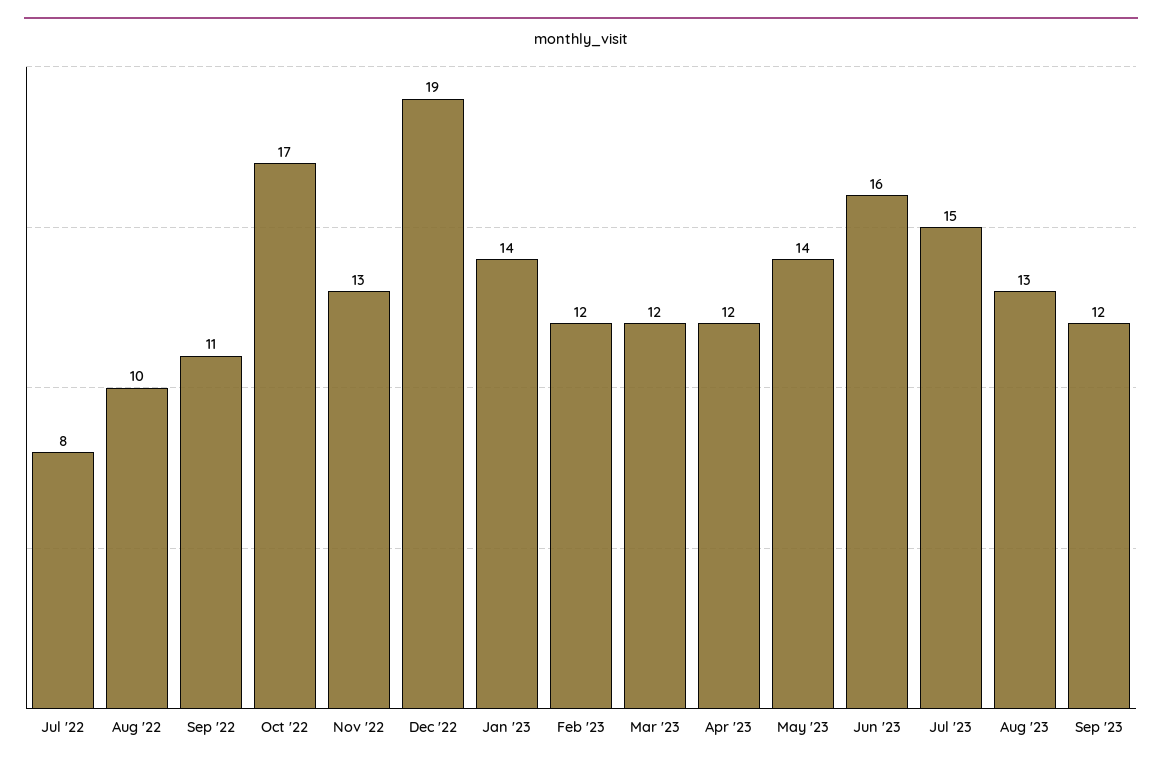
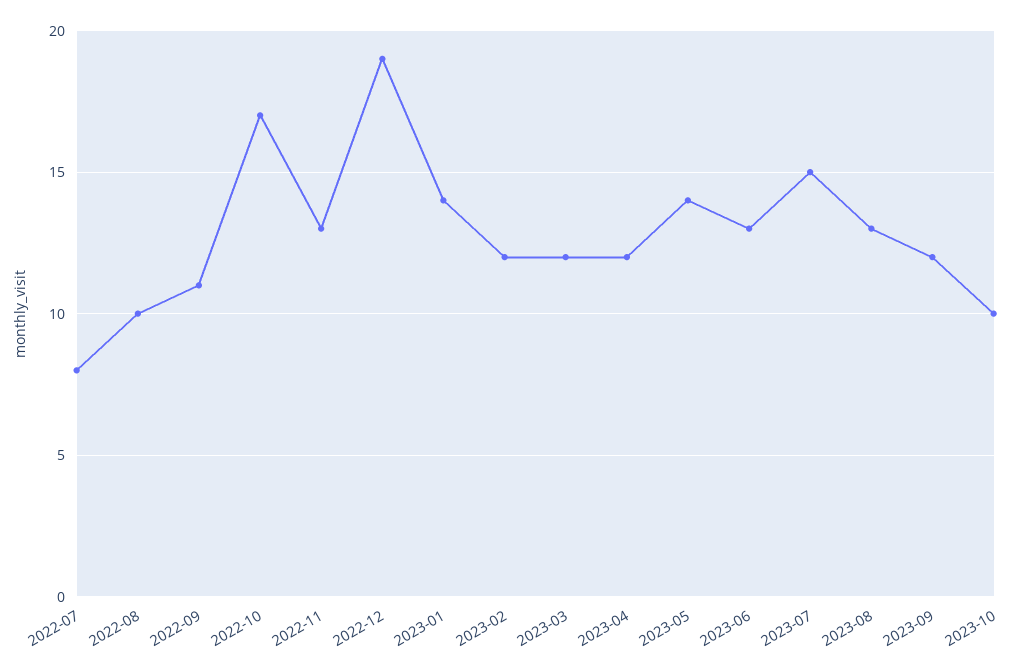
Jun '23: 16 -> 13
2023-10: none -> 10

